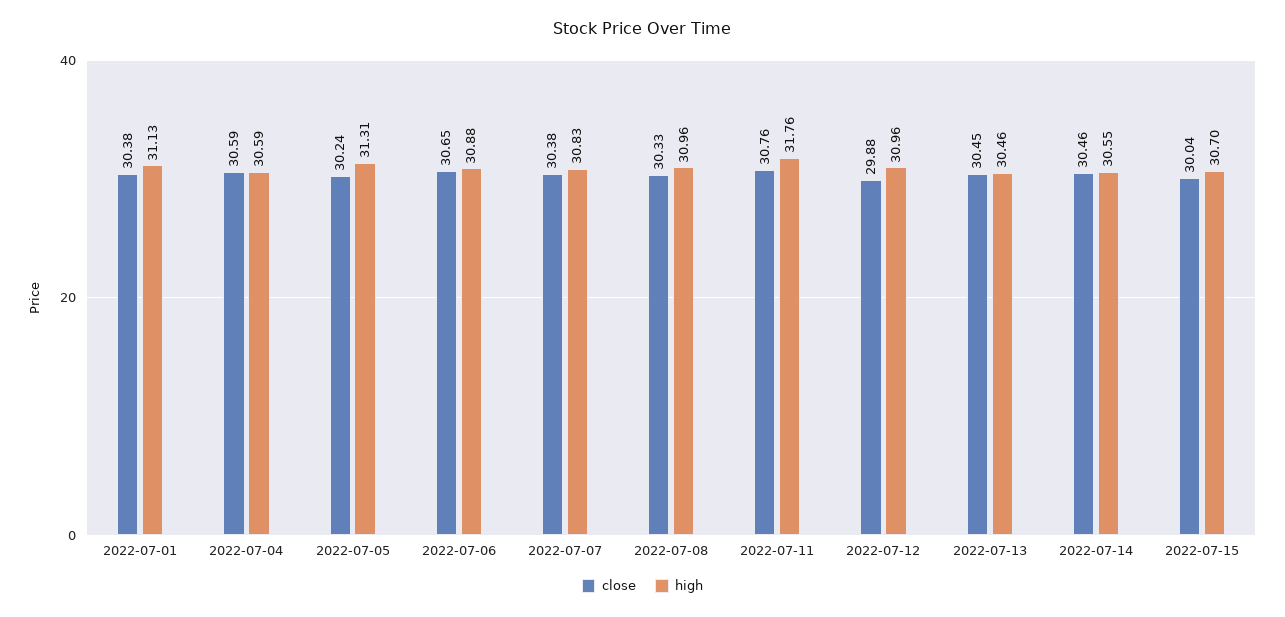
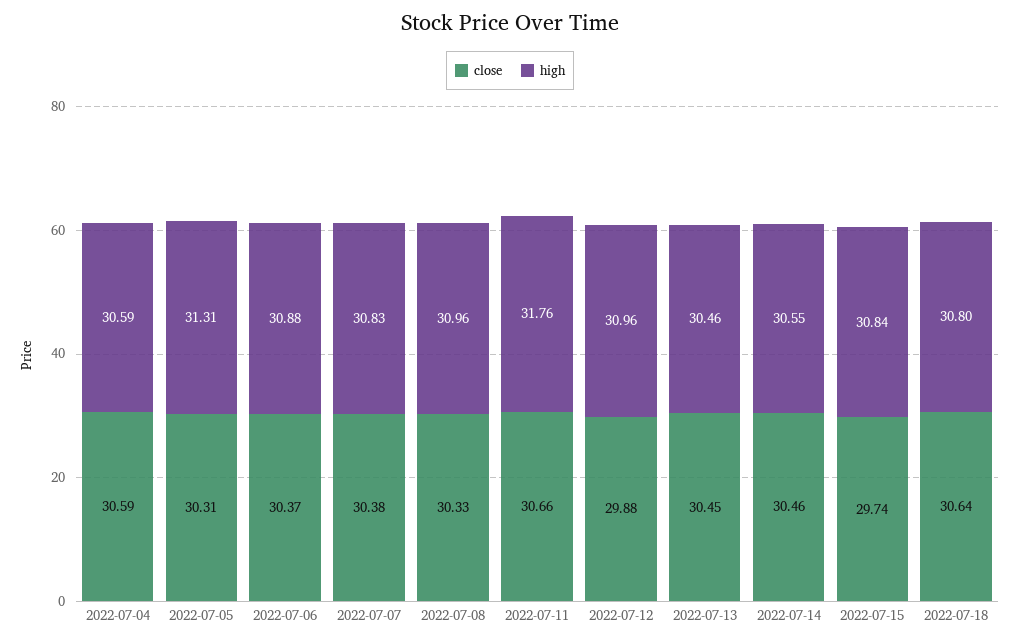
close, 2022-07-01: 30.38 -> none
high, 2022-07-01: 31.13 -> none
close, 2022-07-05: 30.24 -> 30.31
close, 2022-07-06: 30.65 -> 30.37
close, 2022-07-11: 30.76 -> 30.66
close, 2022-07-15: 30.04 -> 29.74
high, 2022-07-15: 30.7 -> 30.84
close, 2022-07-18: none -> 30.64
high, 2022-07-18: none -> 30.8

